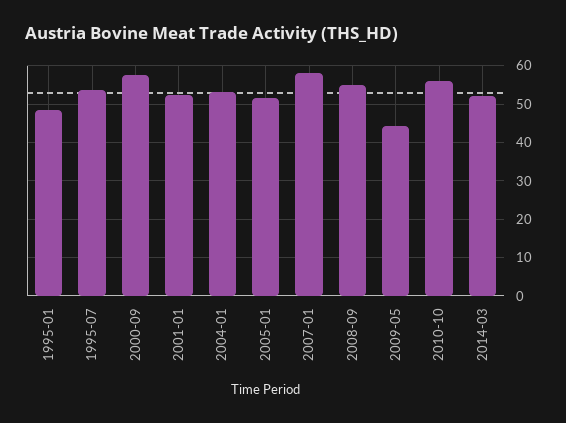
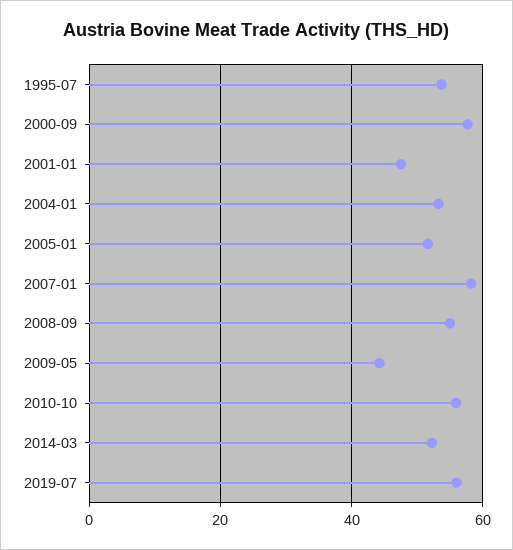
1995-01: 48 -> none
2001-01: 52 -> 48
2019-07: none -> 56

